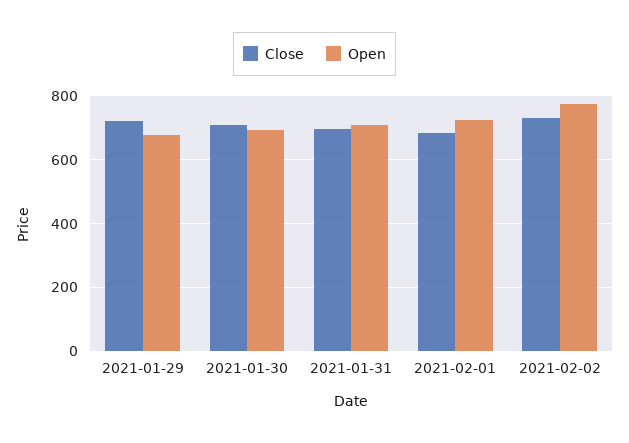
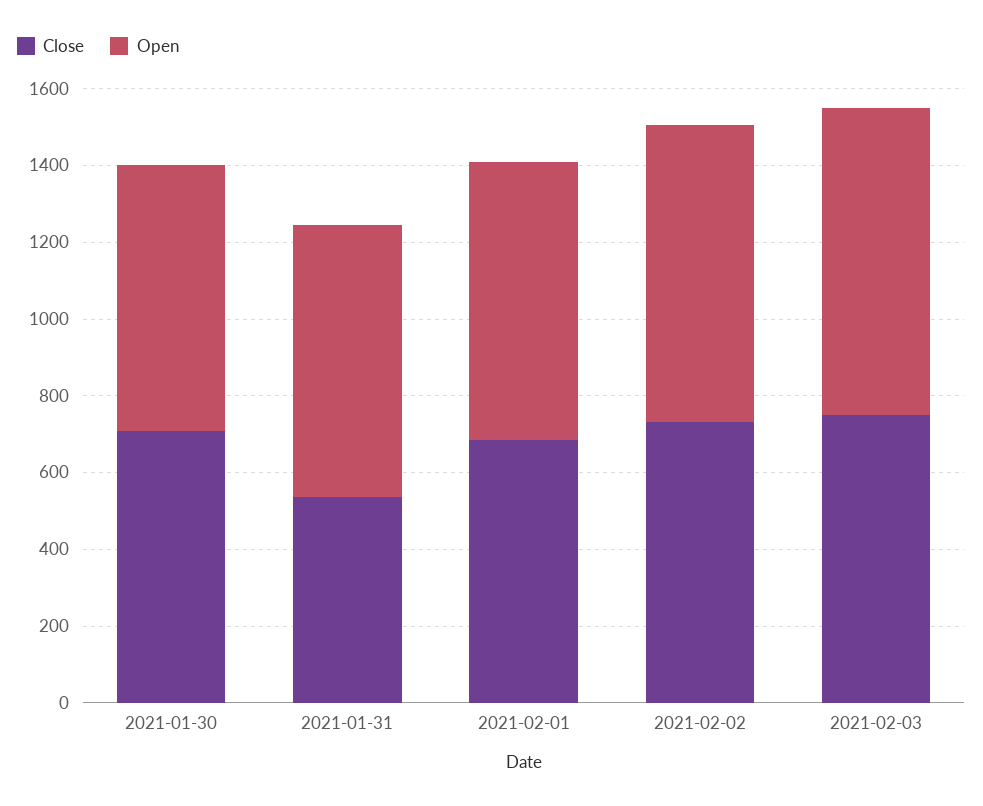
Close, 2021-01-29: 720 -> none
Open, 2021-01-29: 680 -> none
Close, 2021-01-31: 700 -> 550
Close, 2021-02-03: none -> 750
Open, 2021-02-03: none -> 800

